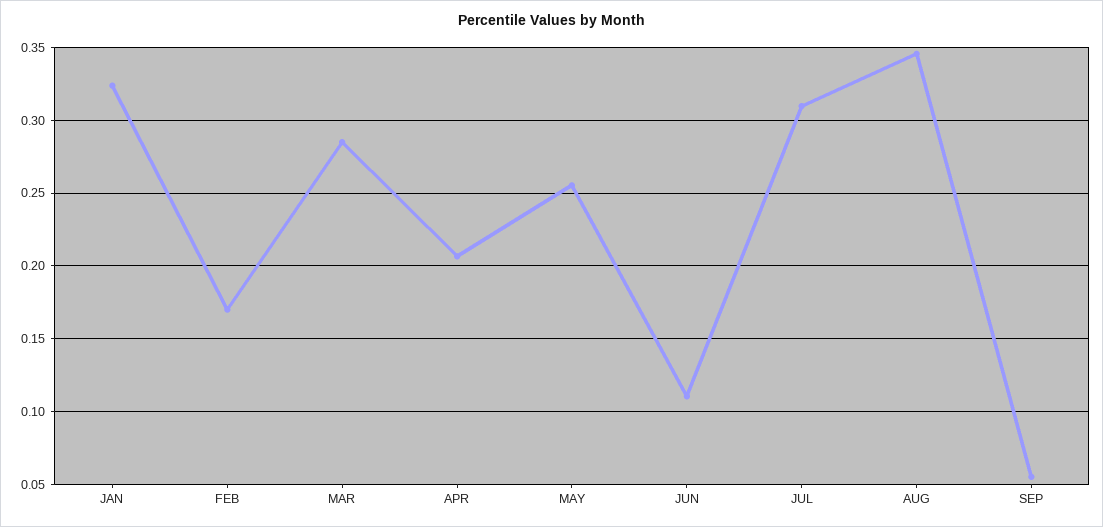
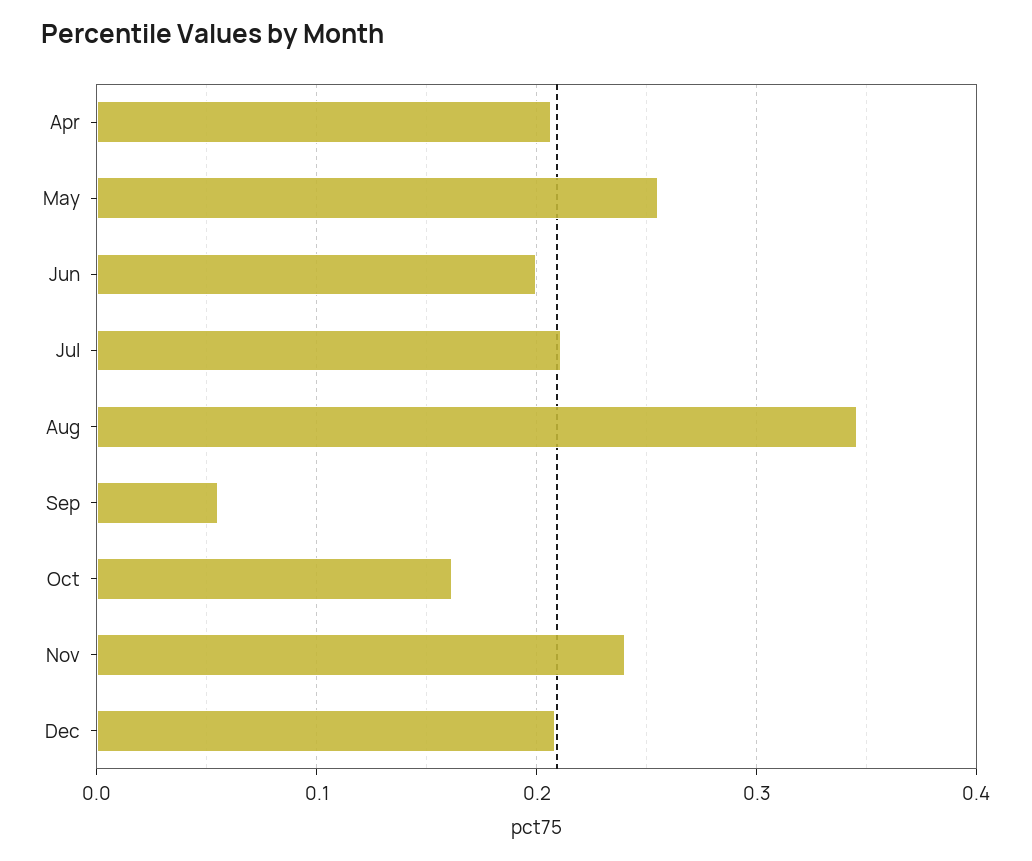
JAN: 0.325 -> none
FEB: 0.17 -> none
MAR: 0.285 -> none
JUN: 0.11 -> 0.2
JUL: 0.31 -> 0.21
Oct: none -> 0.16
Nov: none -> 0.24
Dec: none -> 0.21

